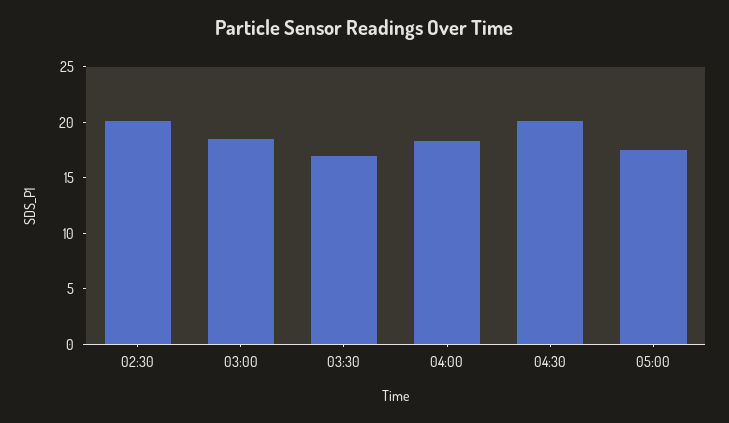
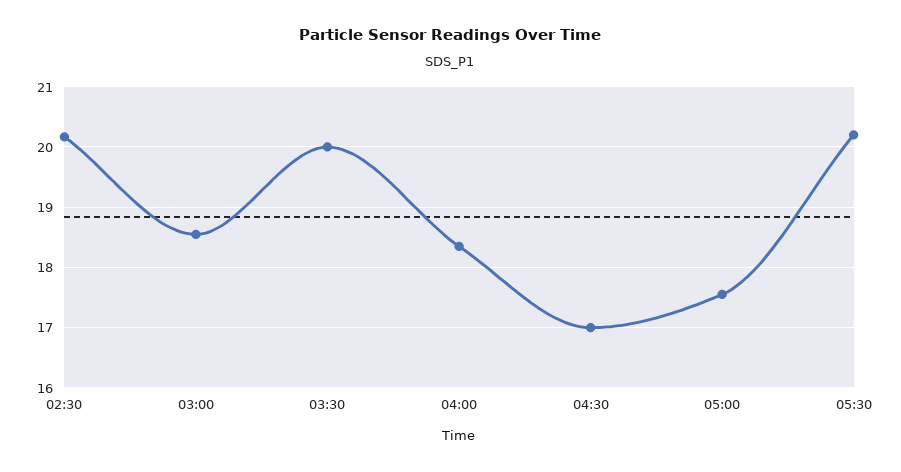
03:30: 17 -> 20
04:30: 20 -> 17
05:30: none -> 20.2

